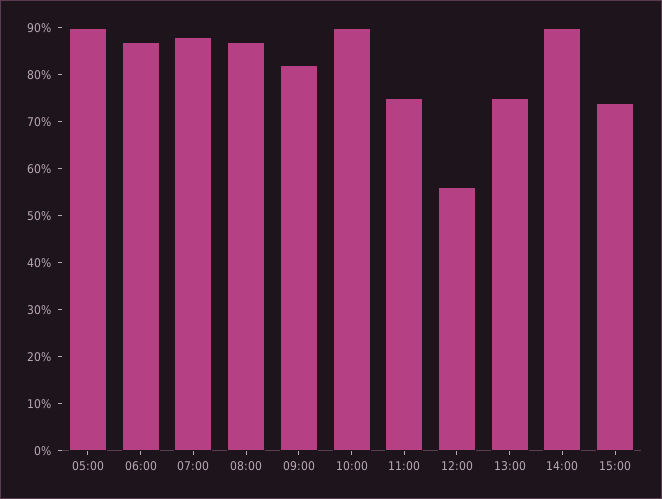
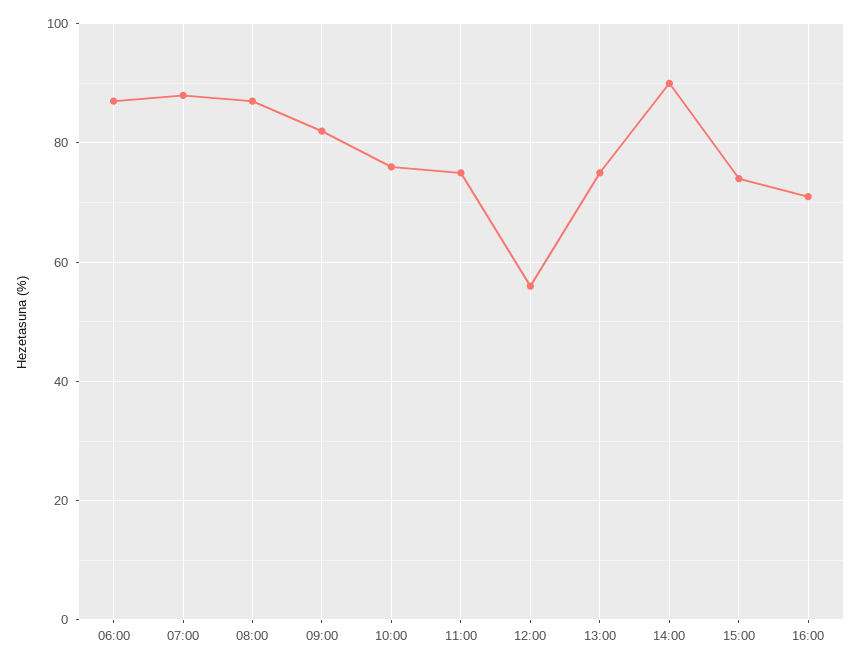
05:00: 90 -> none
10:00: 90 -> 75
16:00: none -> 70

